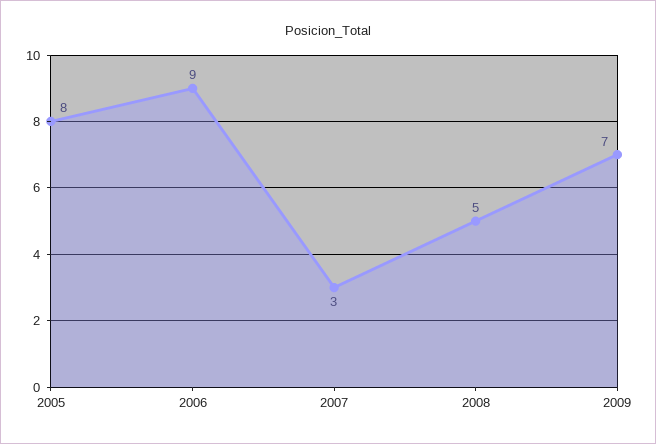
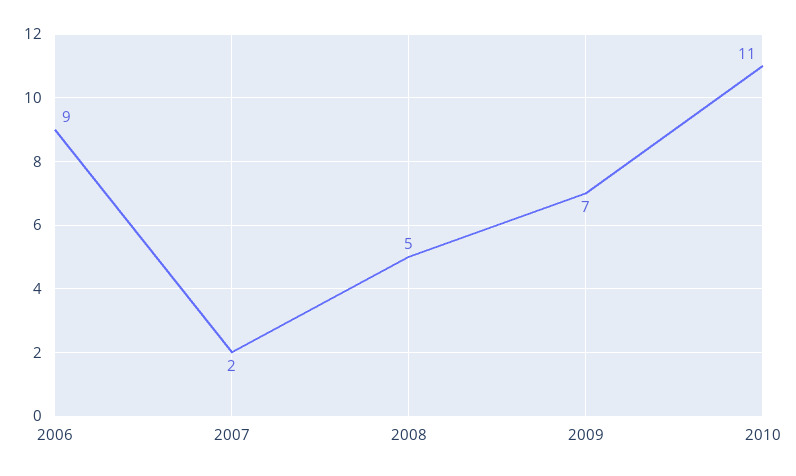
2005: 8 -> none
2007: 3 -> 2
2010: none -> 11

